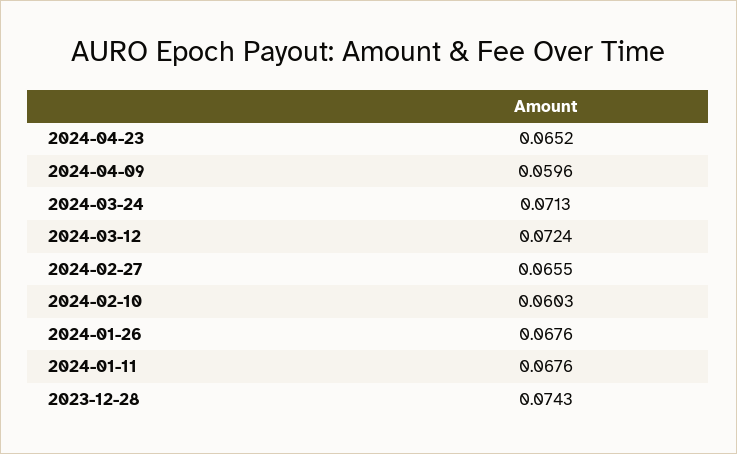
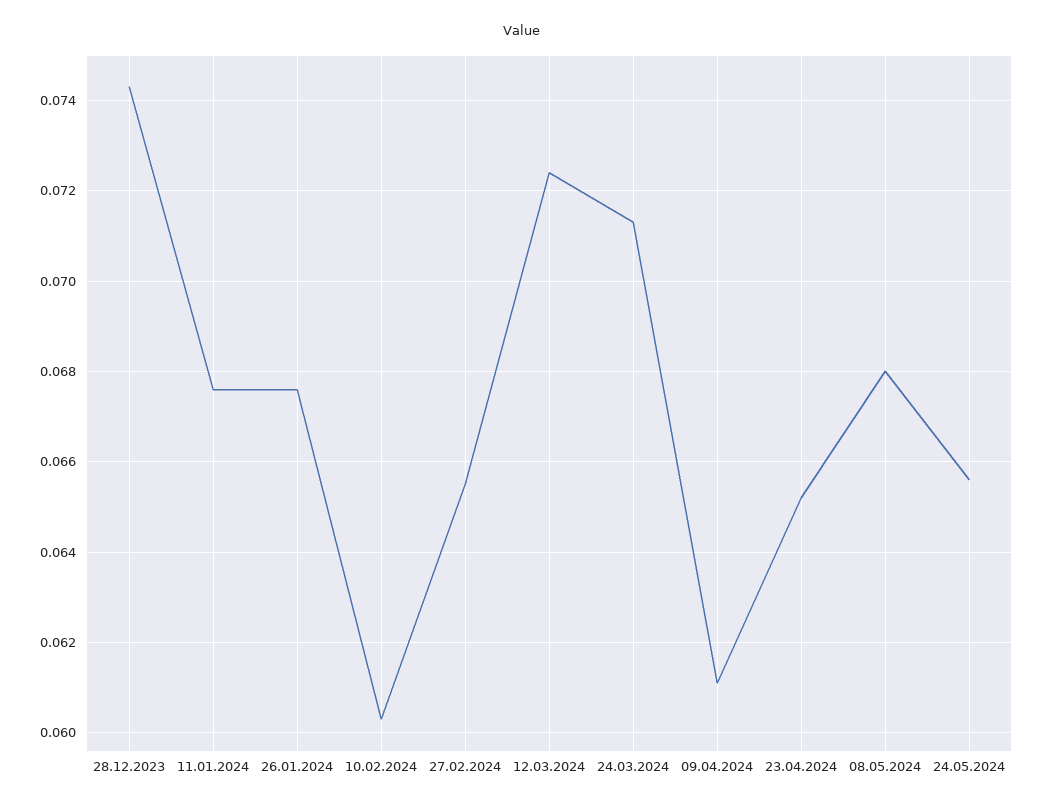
2024-04-09: 0.0596 -> 0.061
08.05.2024: none -> 0.068
24.05.2024: none -> 0.0655

